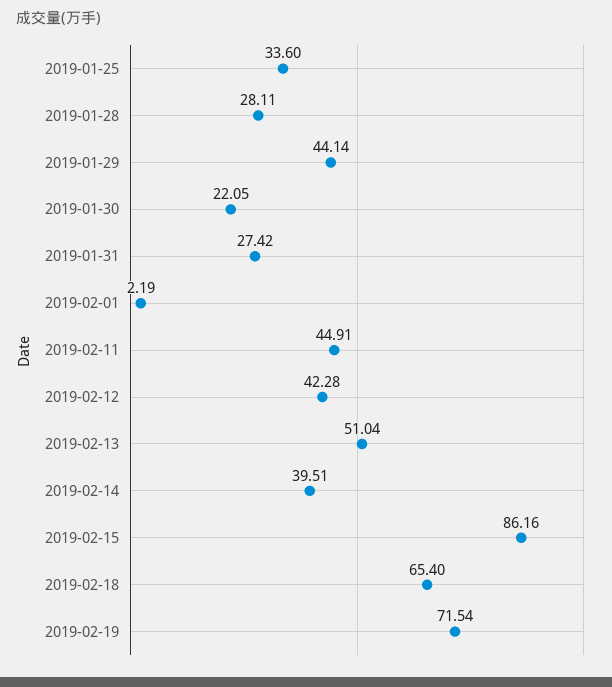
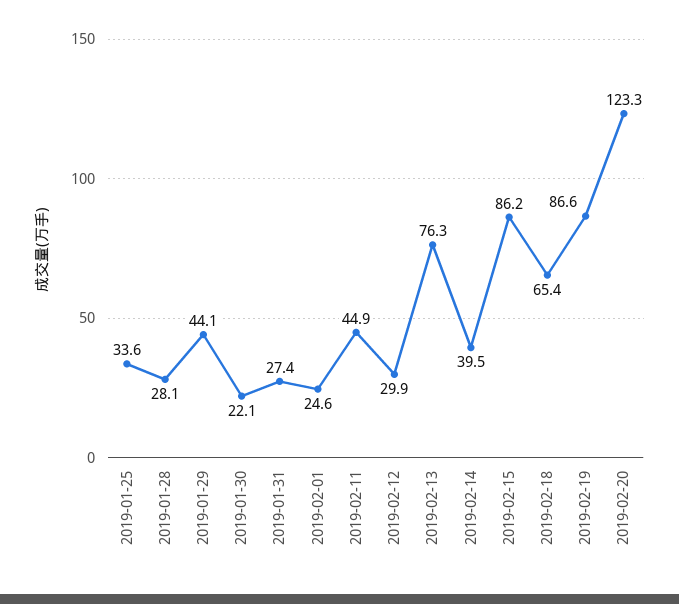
2019-02-01: 2.19 -> 24.6
2019-02-12: 42.28 -> 29.9
2019-02-13: 51.04 -> 76.3
2019-02-19: 71.54 -> 86.6
2019-02-20: none -> 123.3

